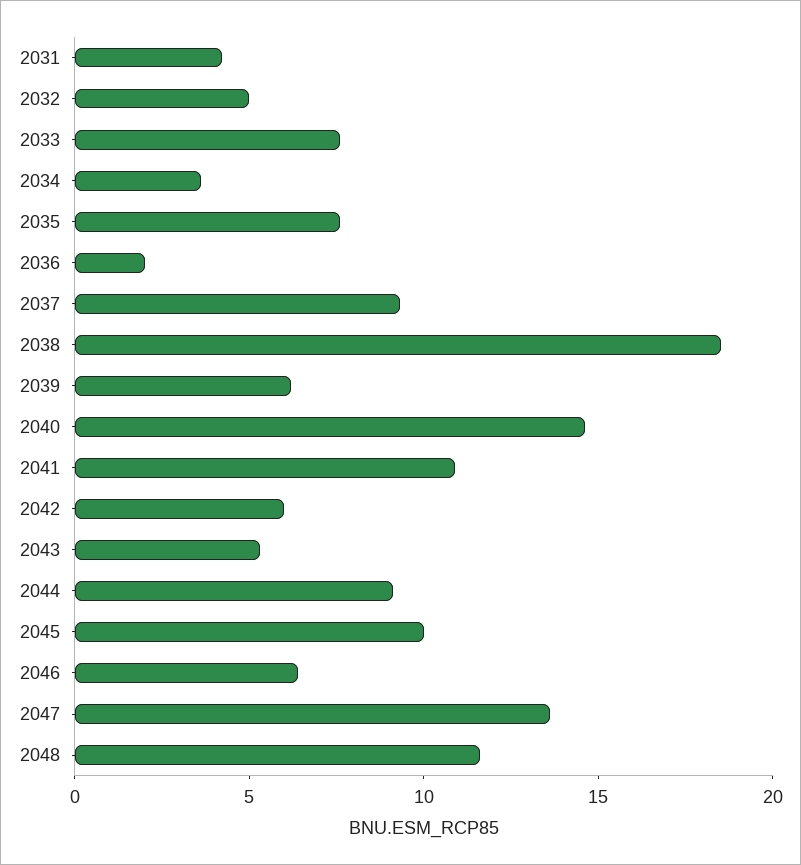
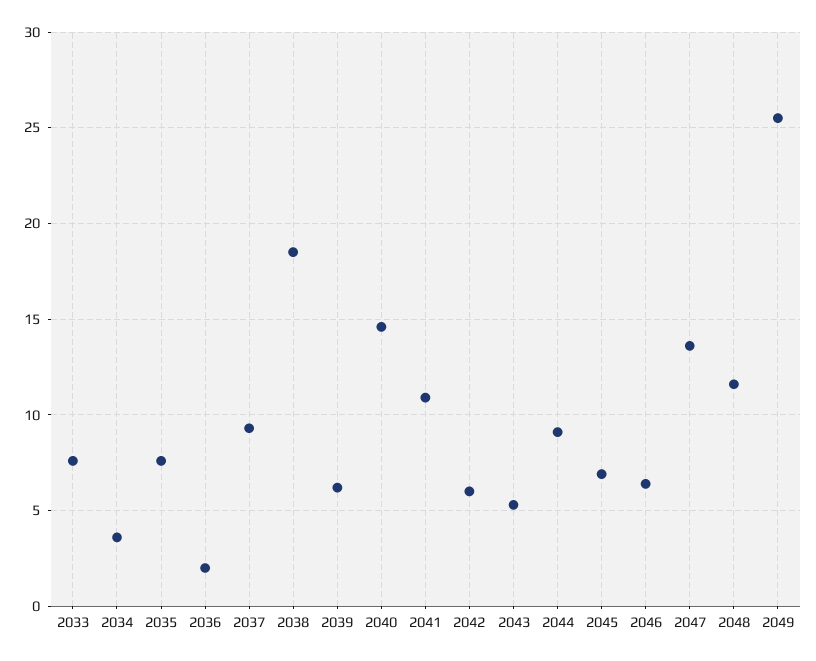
2031: 4 -> none
2032: 5 -> none
2045: 10 -> 7
2049: none -> 25.5

